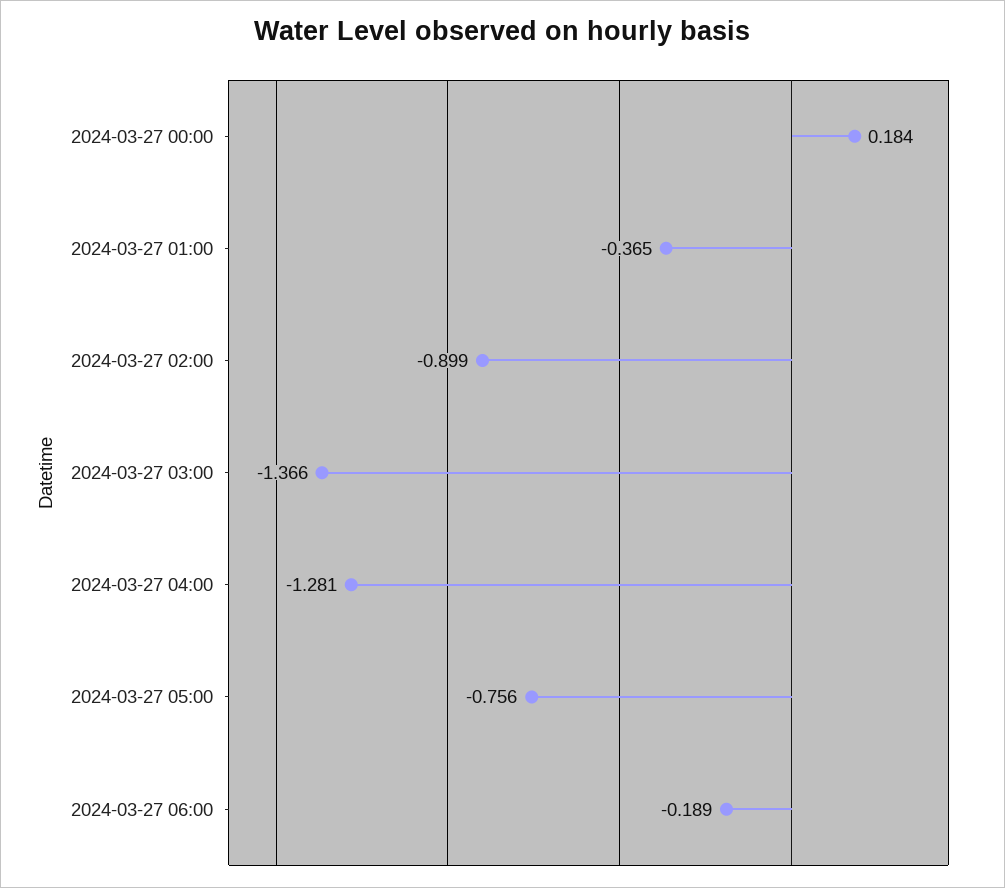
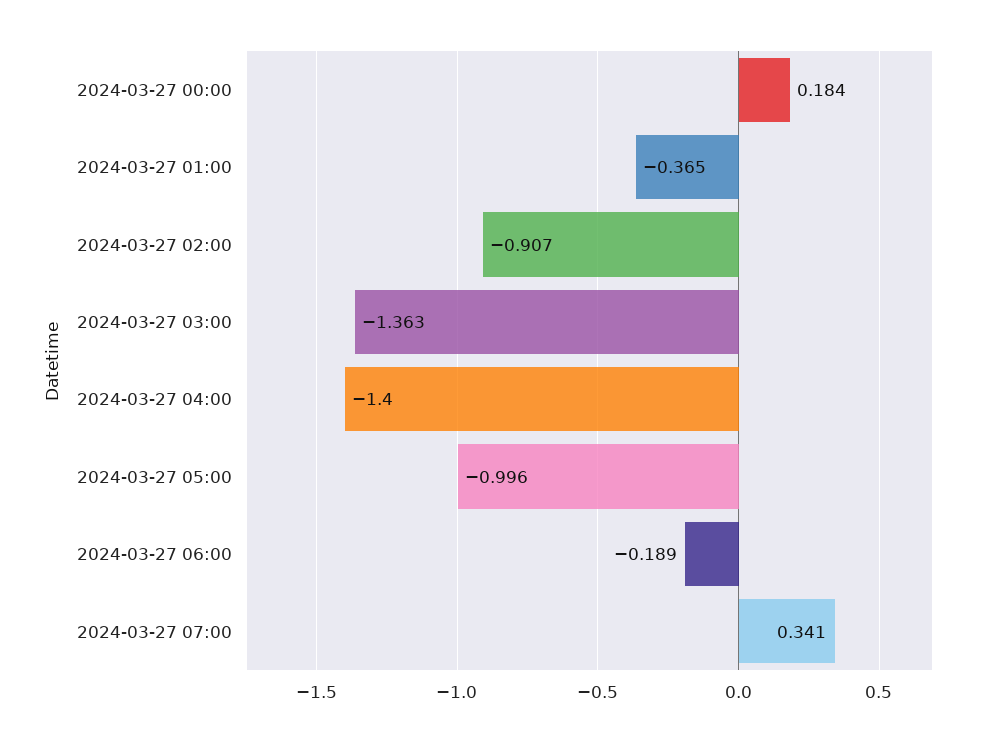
2024-03-27 02:00: -0.899 -> -0.907
2024-03-27 03:00: -1.366 -> -1.363
2024-03-27 04:00: -1.281 -> -1.4
2024-03-27 05:00: -0.756 -> -0.996
2024-03-27 07:00: none -> 0.341

